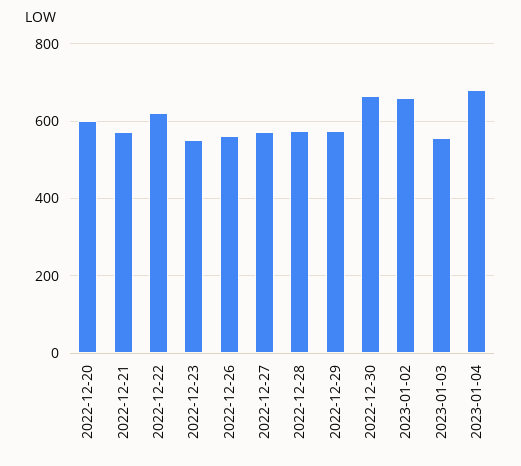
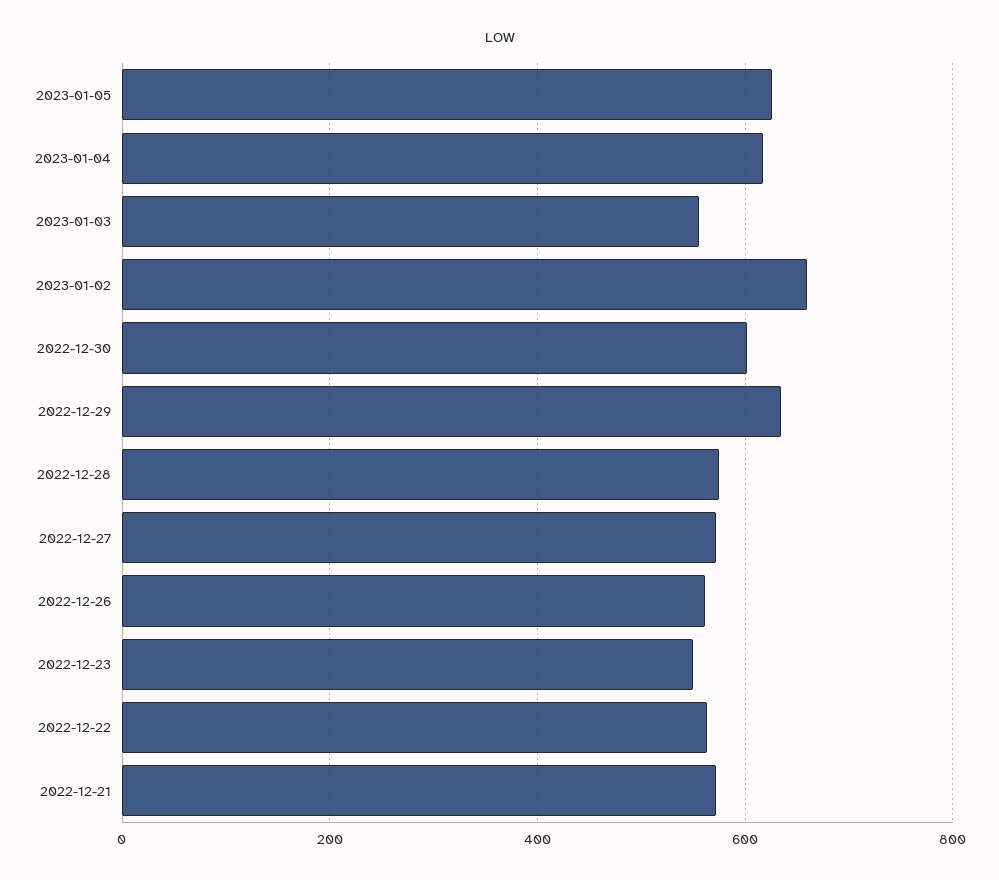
2022-12-20: 600 -> none
2022-12-22: 620 -> 560
2022-12-29: 580 -> 640
2022-12-30: 660 -> 600
2023-01-04: 680 -> 620
2023-01-05: none -> 620

